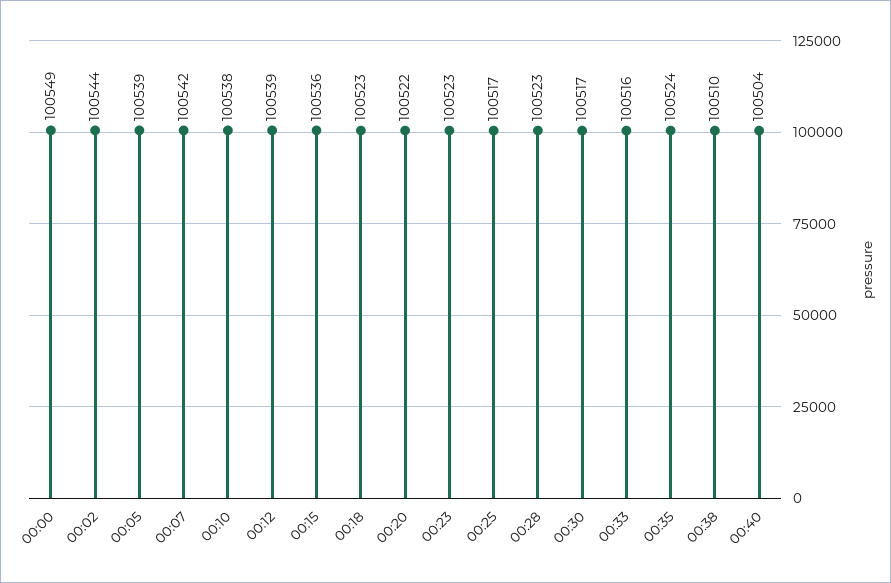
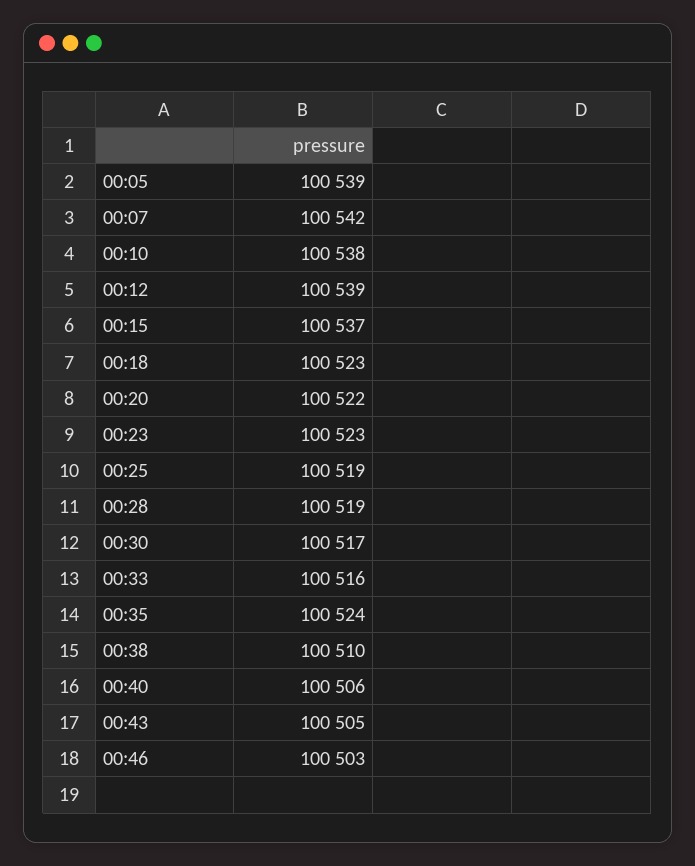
00:00: 100549 -> none
00:02: 100544 -> none
00:15: 100536 -> 100537
00:25: 100517 -> 100519
00:28: 100523 -> 100519
00:40: 100504 -> 100506
00:43: none -> 100505
00:46: none -> 100503

